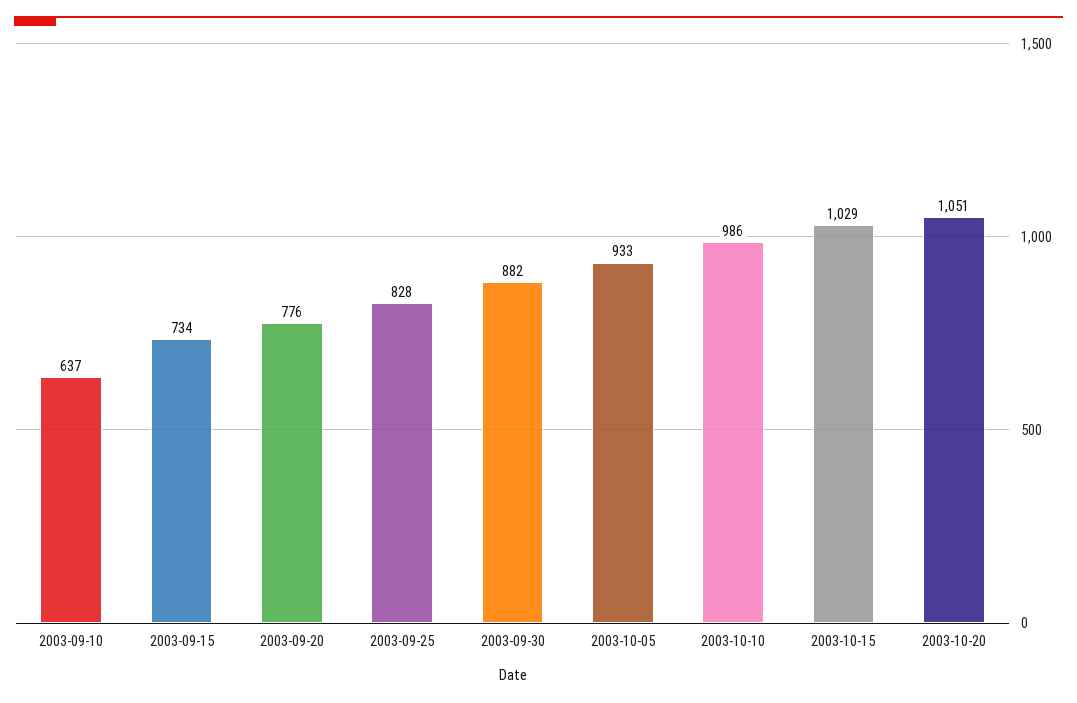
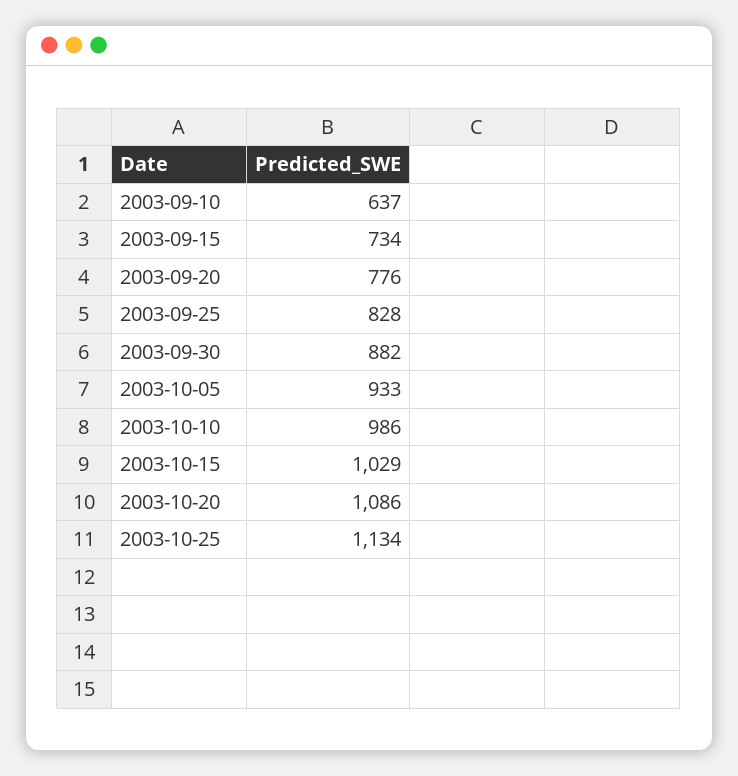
2003-10-20: 1051 -> 1086
2003-10-25: none -> 1134

